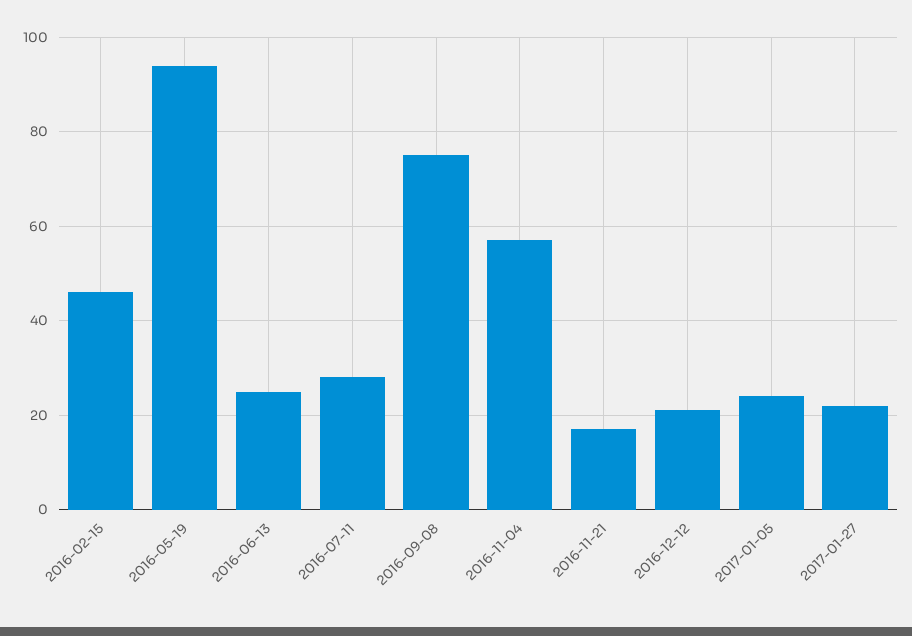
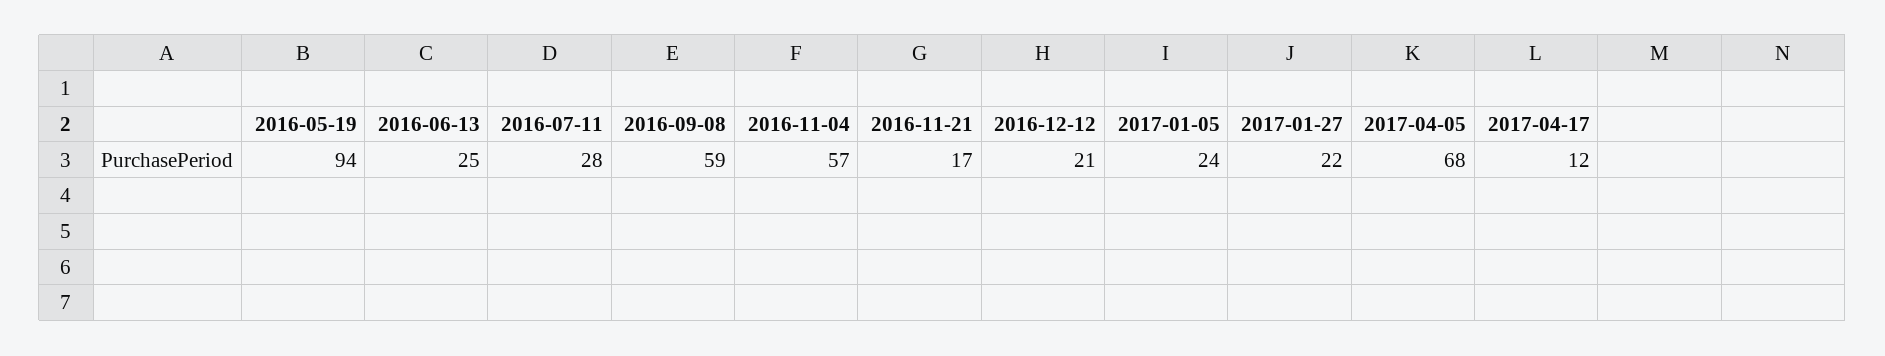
2016-02-15: 45 -> none
2016-09-08: 75 -> 59
2017-04-05: none -> 68
2017-04-17: none -> 12

